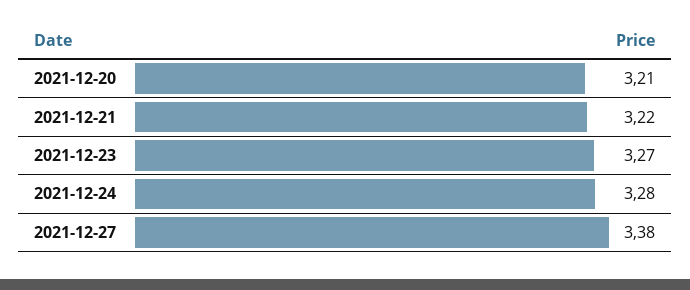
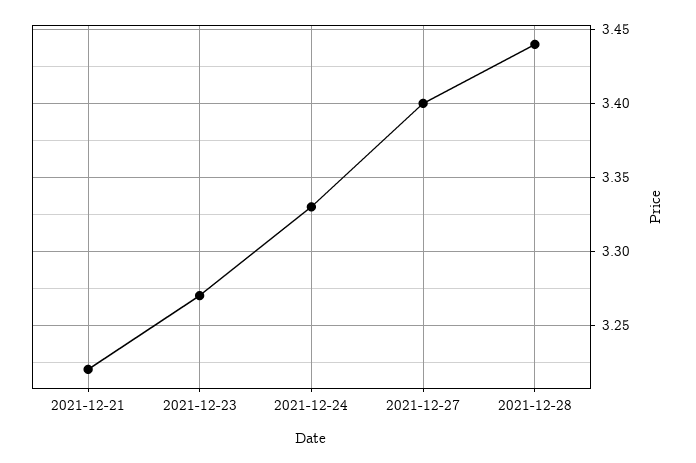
2021-12-20: 3.21 -> none
2021-12-24: 3.28 -> 3.33
2021-12-27: 3.38 -> 3.4
2021-12-28: none -> 3.44

